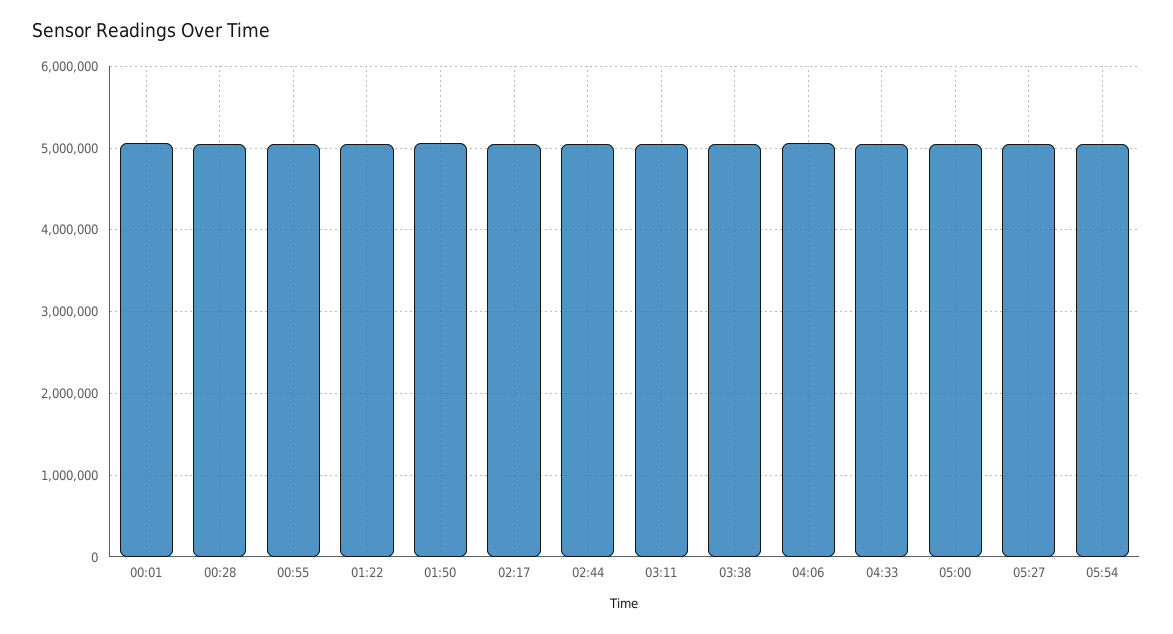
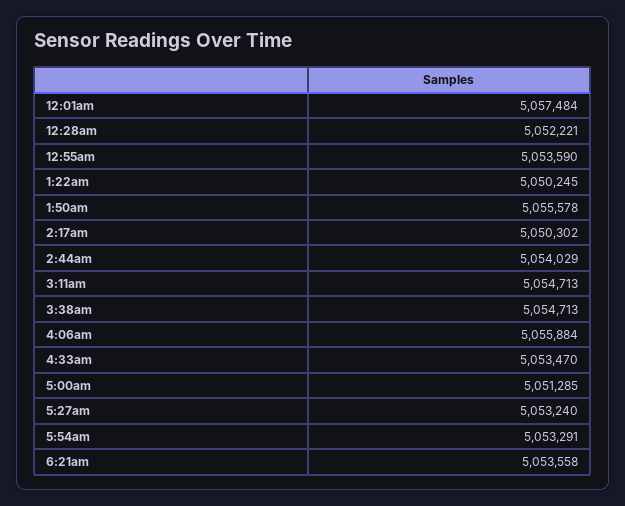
6:21am: none -> 5053558

